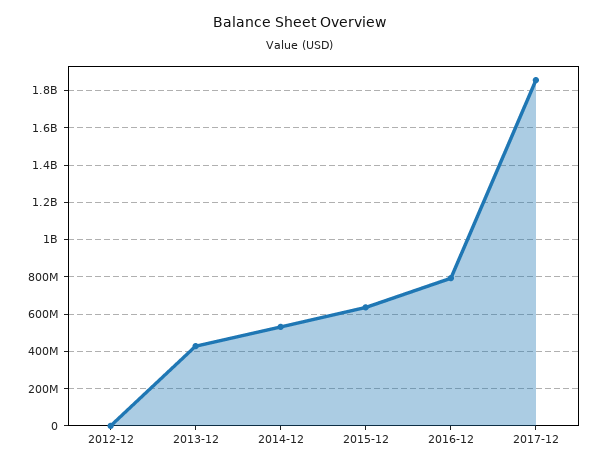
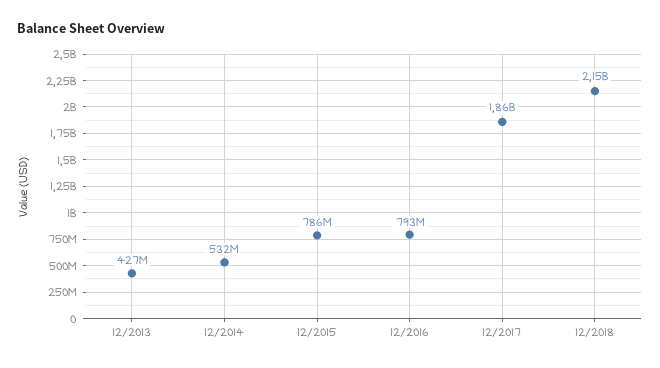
2012-12: 0 -> none
2015-12: 650000000 -> 786000000
12/2018: none -> 2150000000

